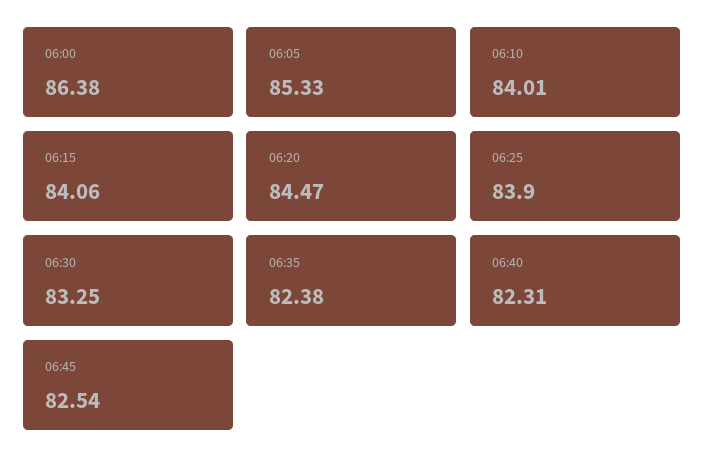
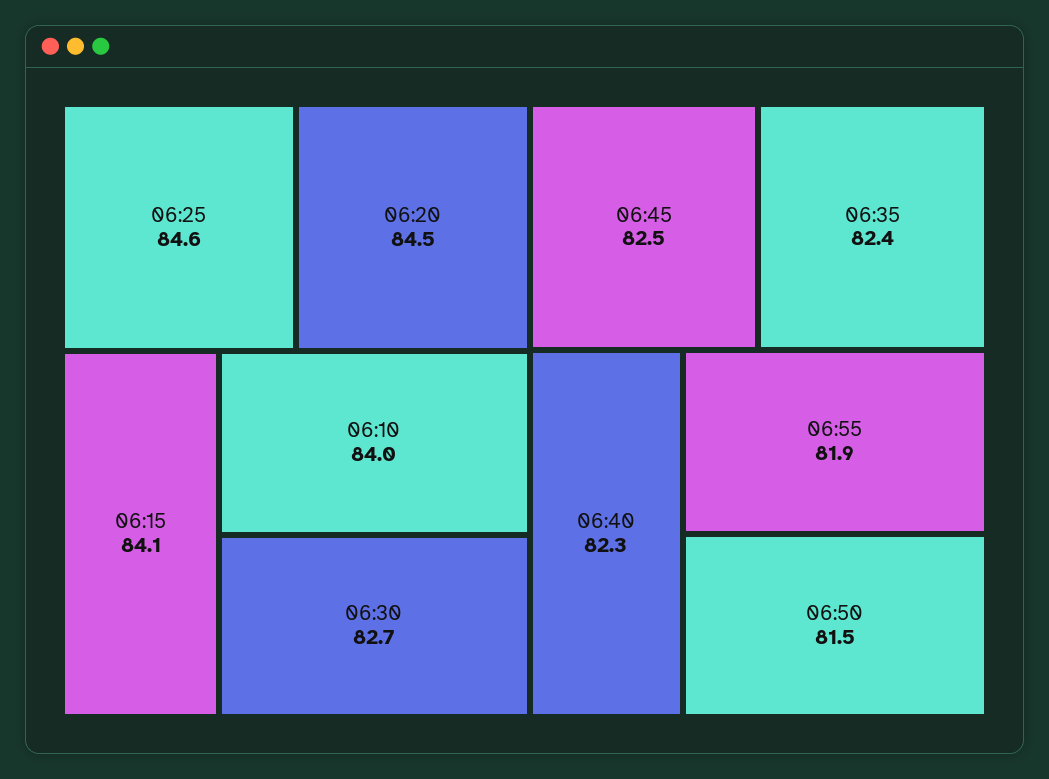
06:00: 86.38 -> none
06:05: 85.33 -> none
06:25: 83.9 -> 84.6
06:30: 83.25 -> 82.7
06:55: none -> 81.9
06:50: none -> 81.5

